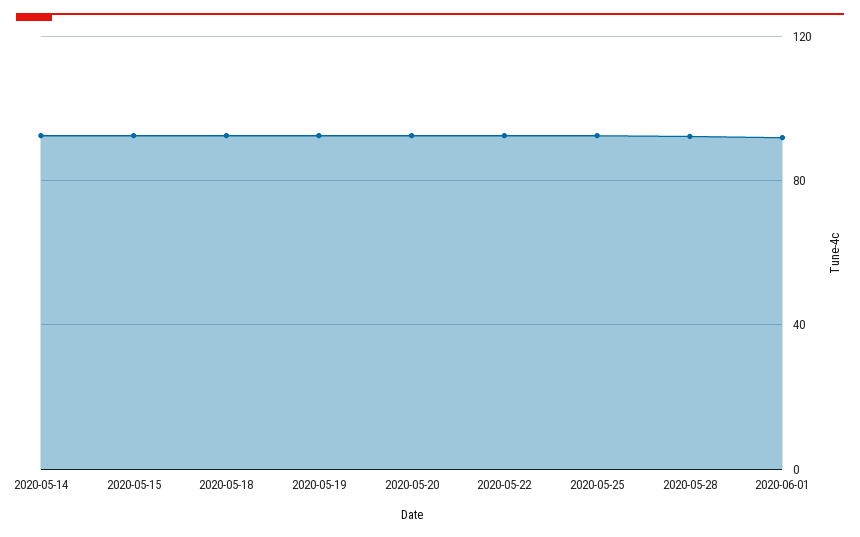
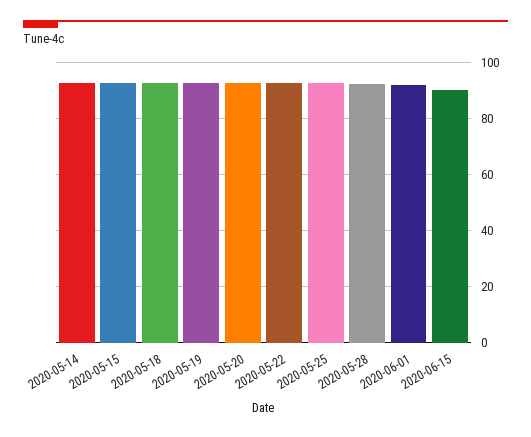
2020-06-15: none -> 90

